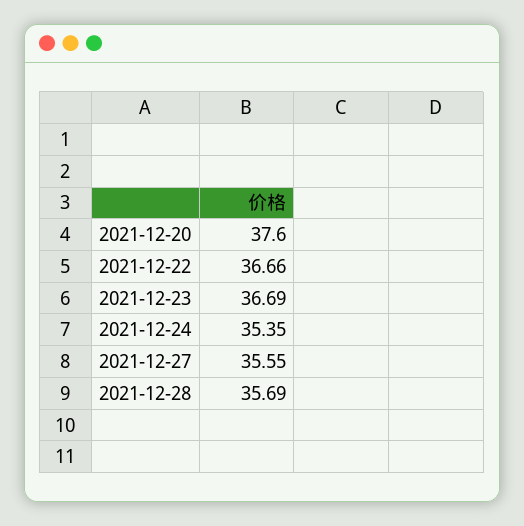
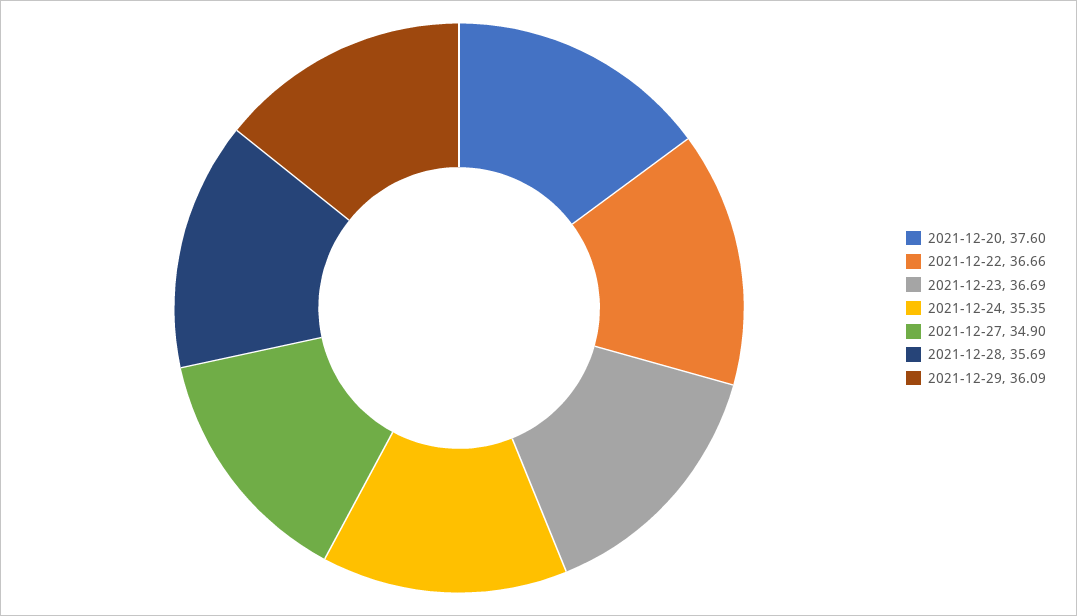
2021-12-27: 35.55 -> 34.9
2021-12-29: none -> 36.09

